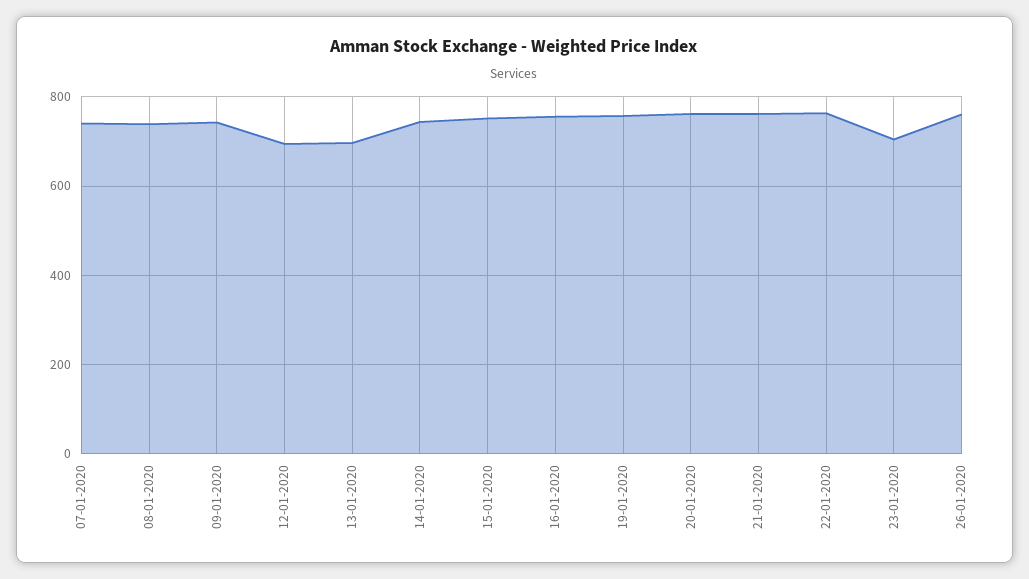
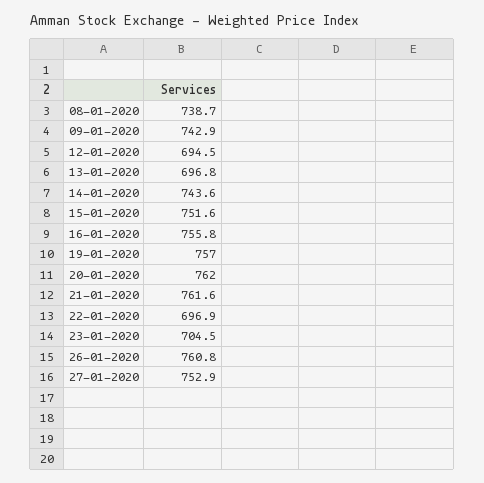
07-01-2020: 740 -> none
22-01-2020: 760 -> 696.9
27-01-2020: none -> 752.9

